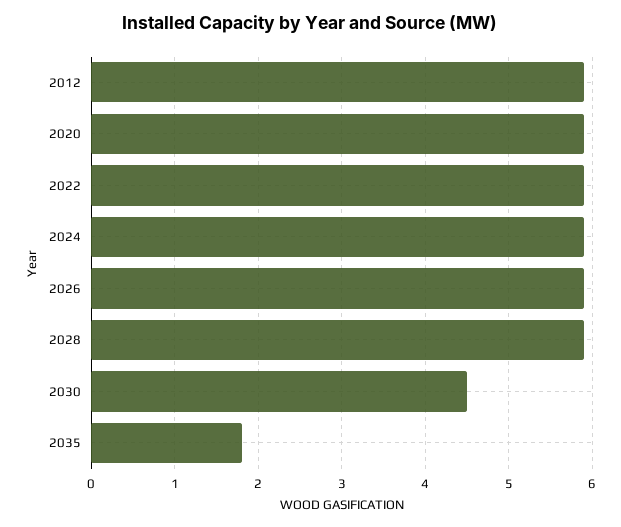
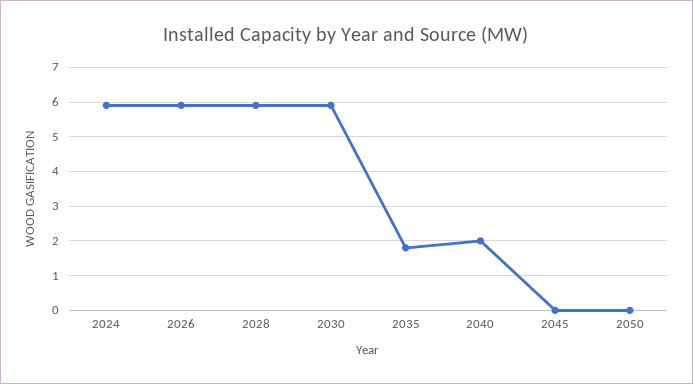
2012: 5.9 -> none
2020: 5.9 -> none
2022: 5.9 -> none
2030: 4.5 -> 6
2040: none -> 2
2045: none -> 0
2050: none -> 0

